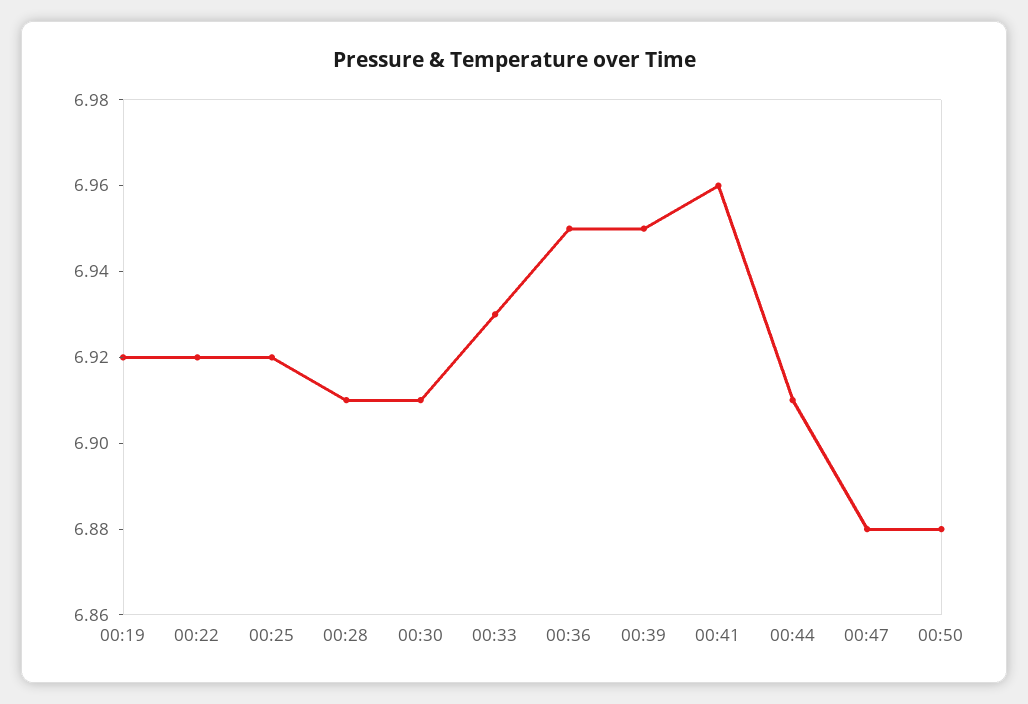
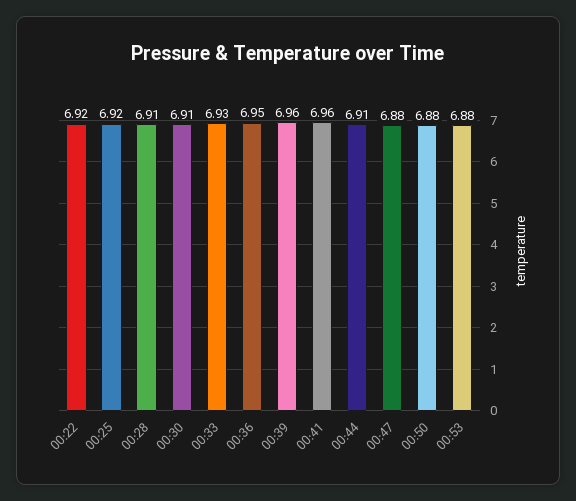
00:19: 6.92 -> none
00:39: 6.95 -> 6.96
00:53: none -> 6.88

